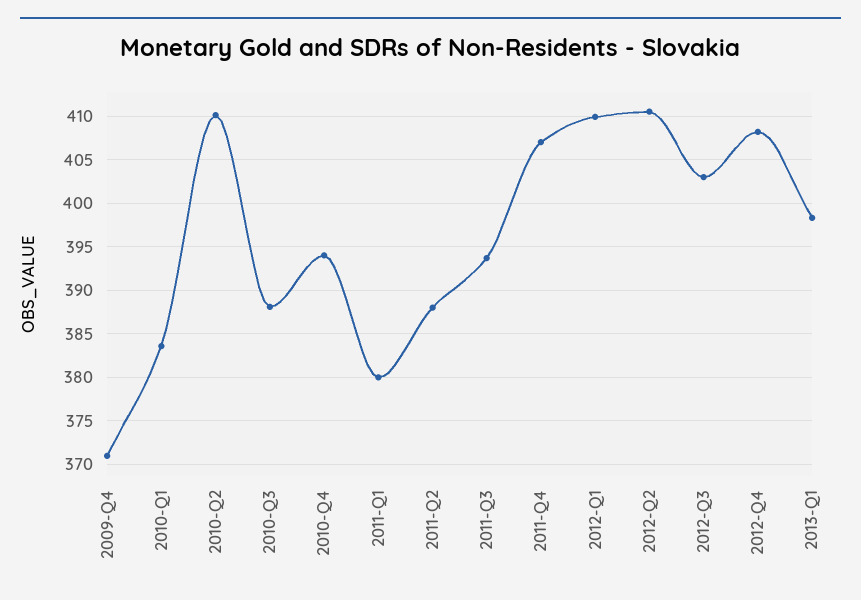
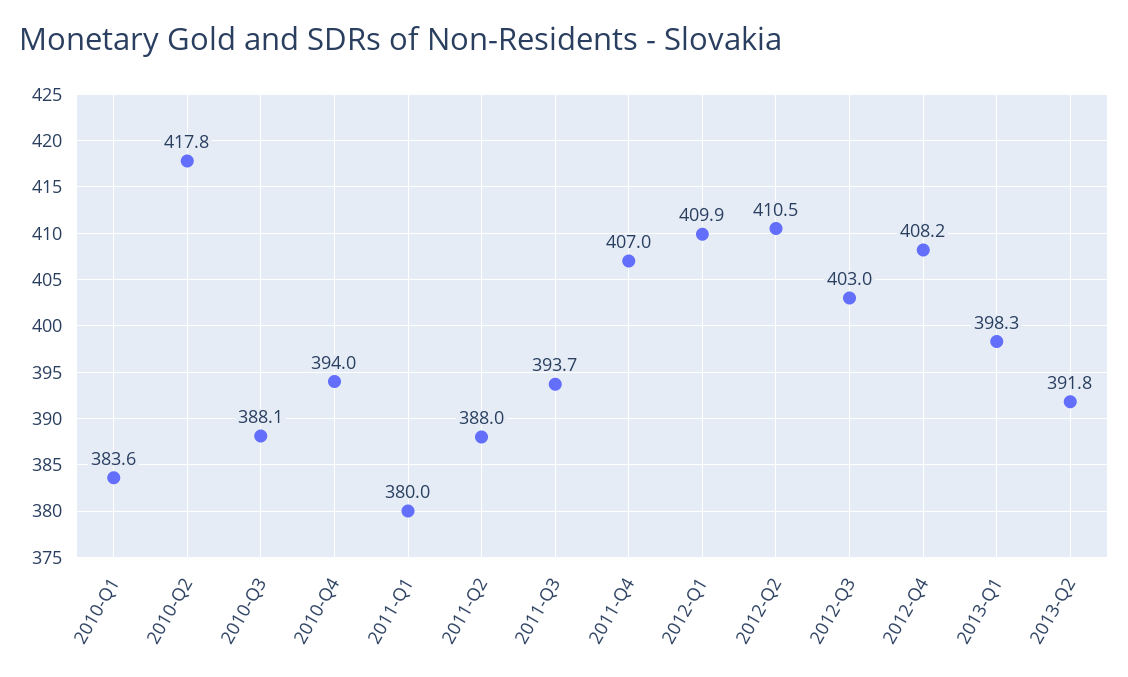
2009-Q4: 371 -> none
2010-Q2: 410 -> 417.8
2013-Q2: none -> 391.8

